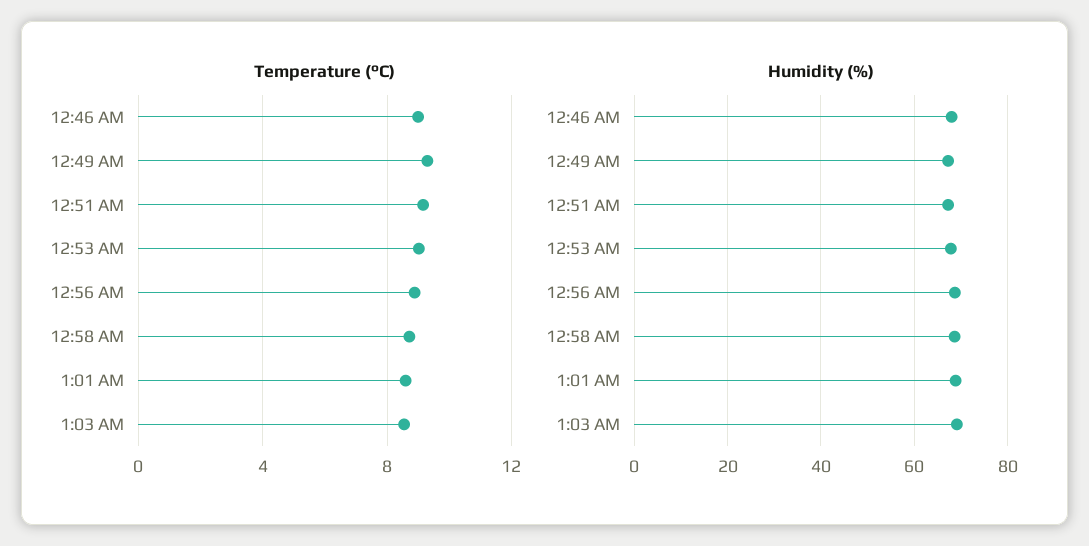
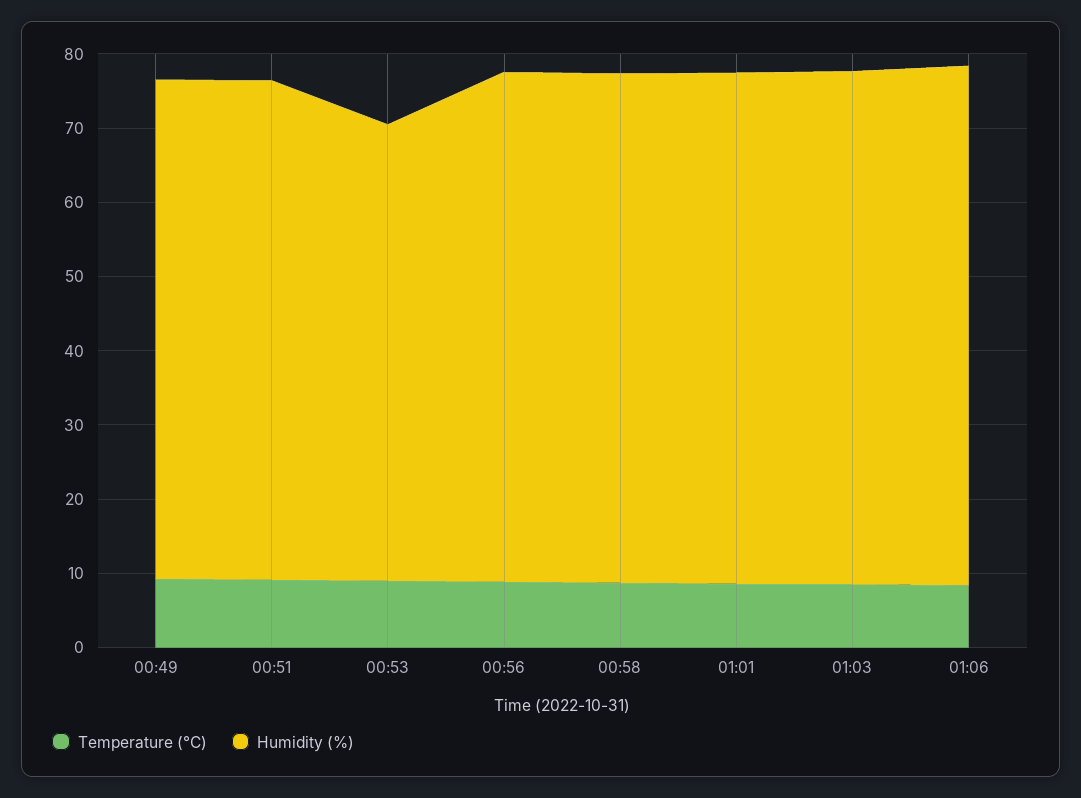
Temperature (°C), 12:46 AM: 9 -> none
Humidity (%), 12:46 AM: 68 -> none
Humidity (%), 12:53 AM: 68 -> 62
Temperature (°C), 01:06: none -> 8
Humidity (%), 01:06: none -> 70

